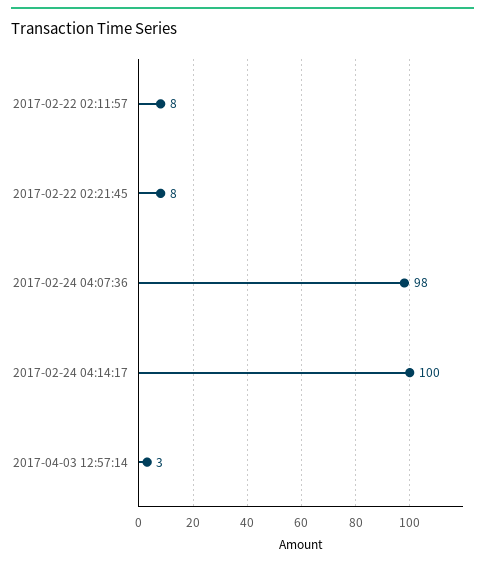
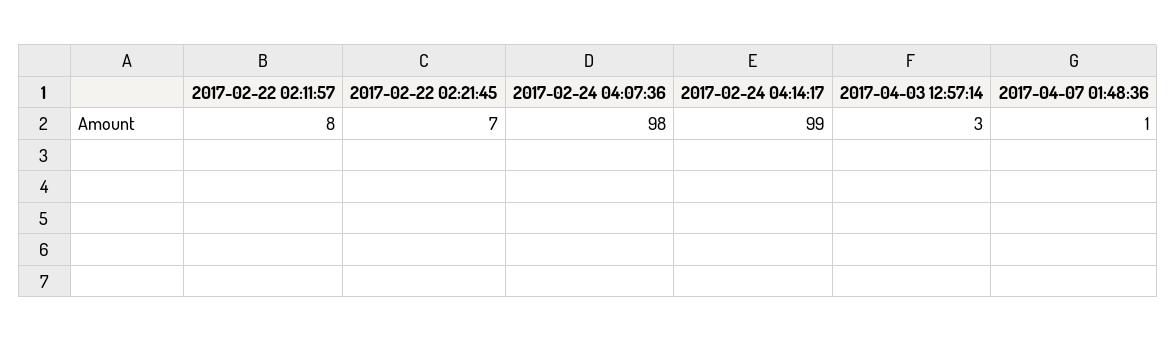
2017-02-22 02:21:45: 8 -> 7
2017-02-24 04:14:17: 100 -> 99
2017-04-07 01:48:36: none -> 1

